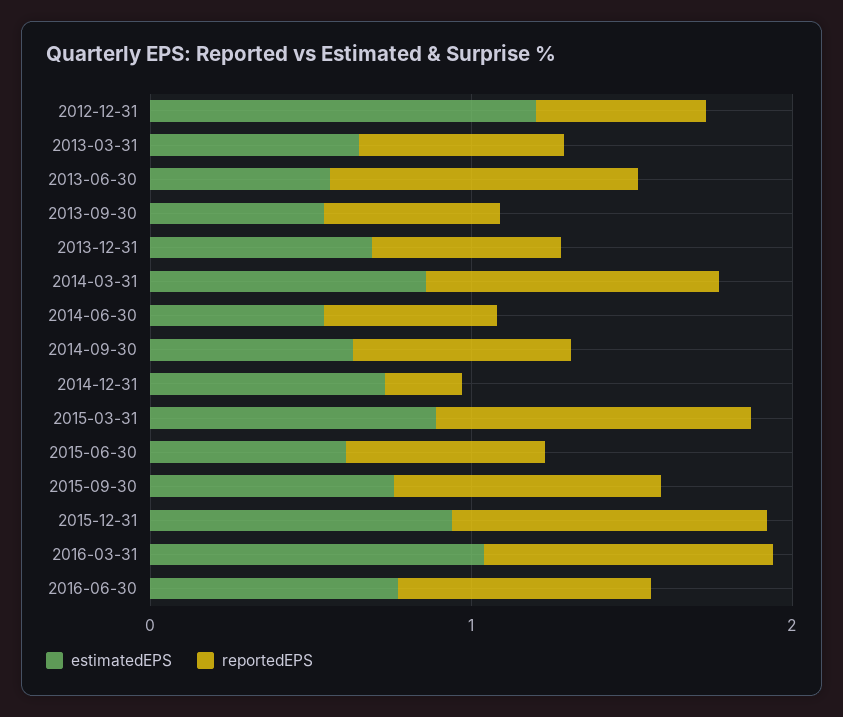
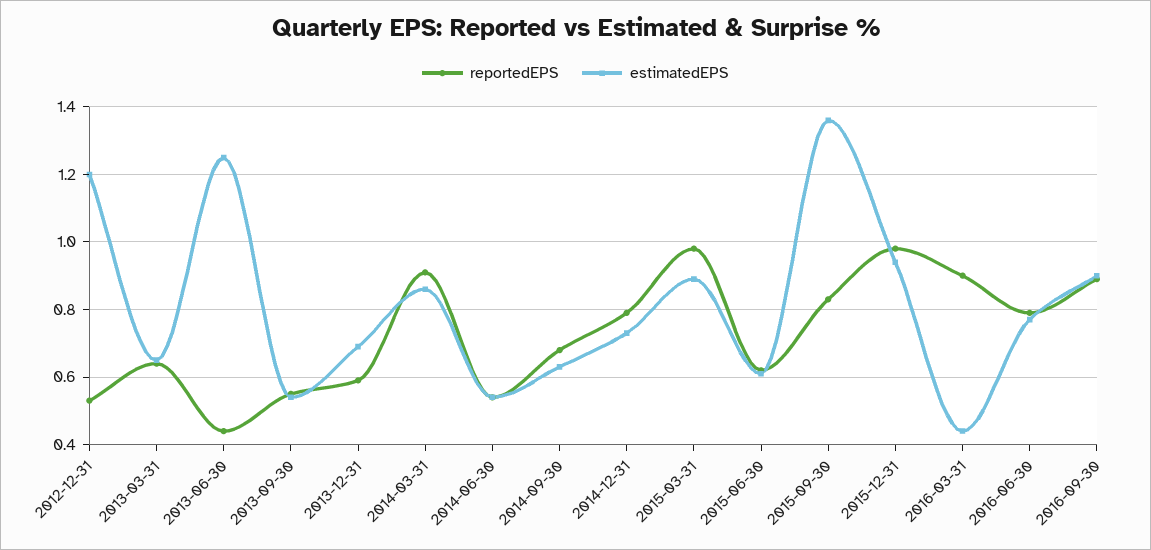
estimatedEPS, 2013-06-30: 0.6 -> 1.25
reportedEPS, 2013-06-30: 1 -> 0.45
reportedEPS, 2014-12-31: 0.2 -> 0.8
estimatedEPS, 2015-09-30: 0.8 -> 1.35
estimatedEPS, 2016-03-31: 1 -> 0.45
reportedEPS, 2016-09-30: none -> 0.9
estimatedEPS, 2016-09-30: none -> 0.9

